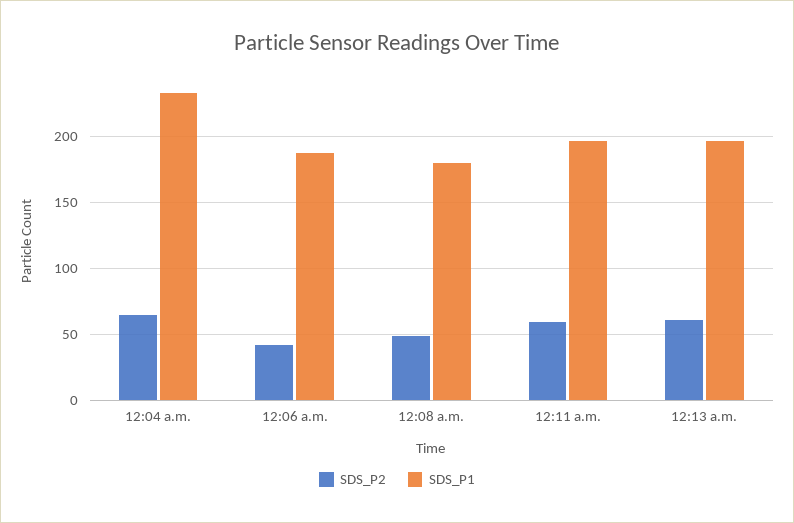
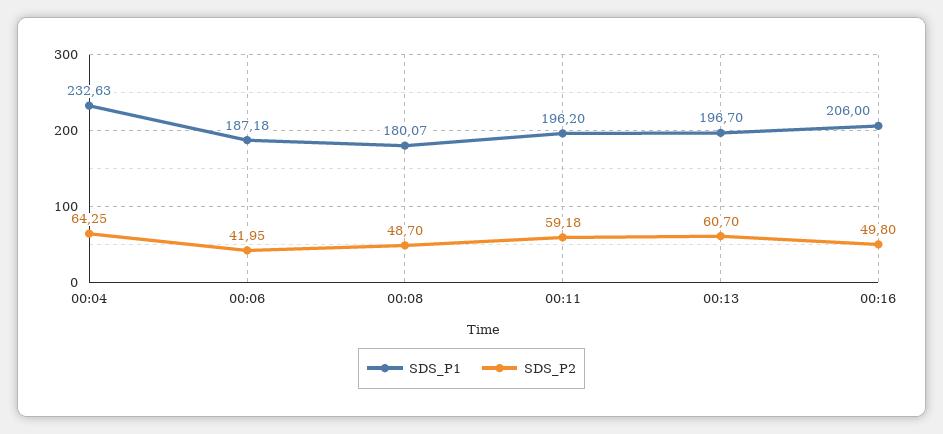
SDS_P1, 00:16: none -> 206
SDS_P2, 00:16: none -> 49.8

